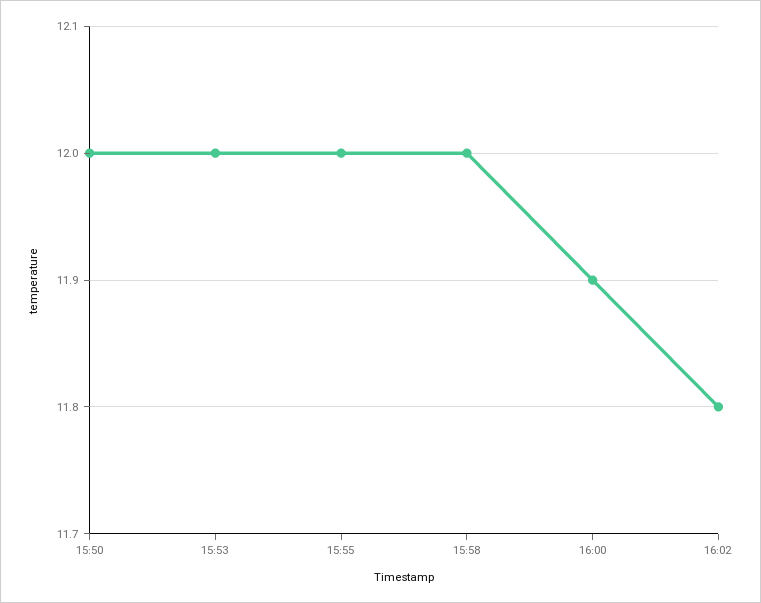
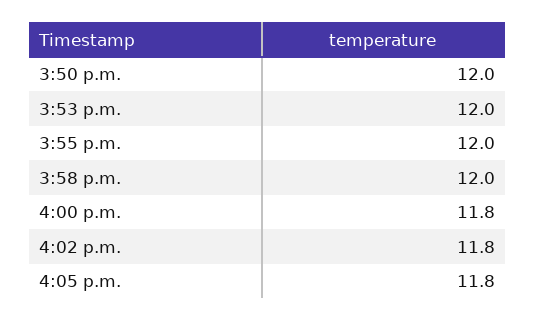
16:00: 11.9 -> 11.8
4:05 p.m.: none -> 11.8

